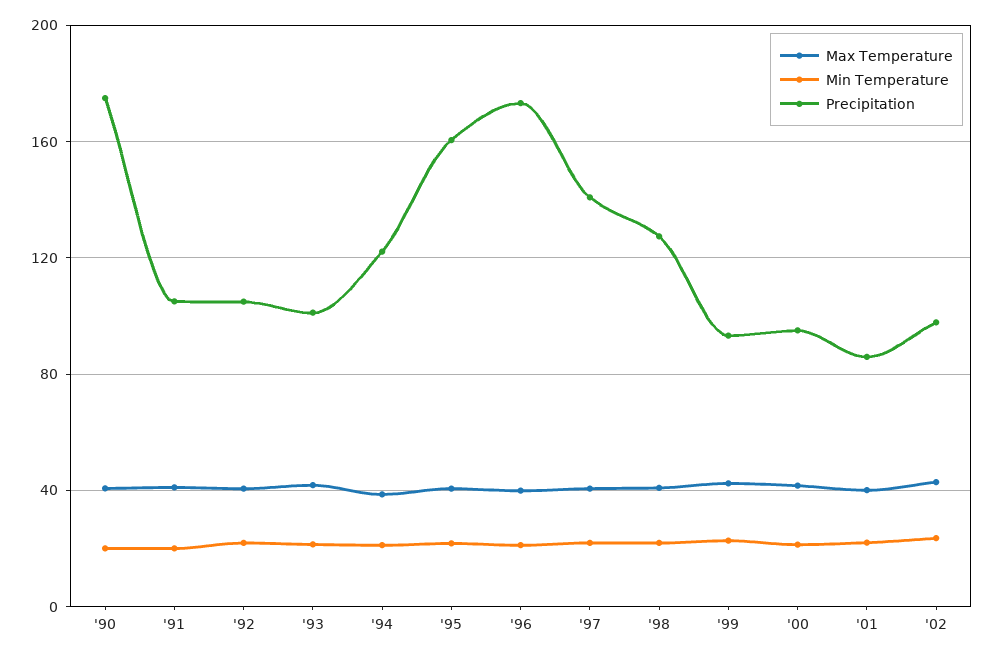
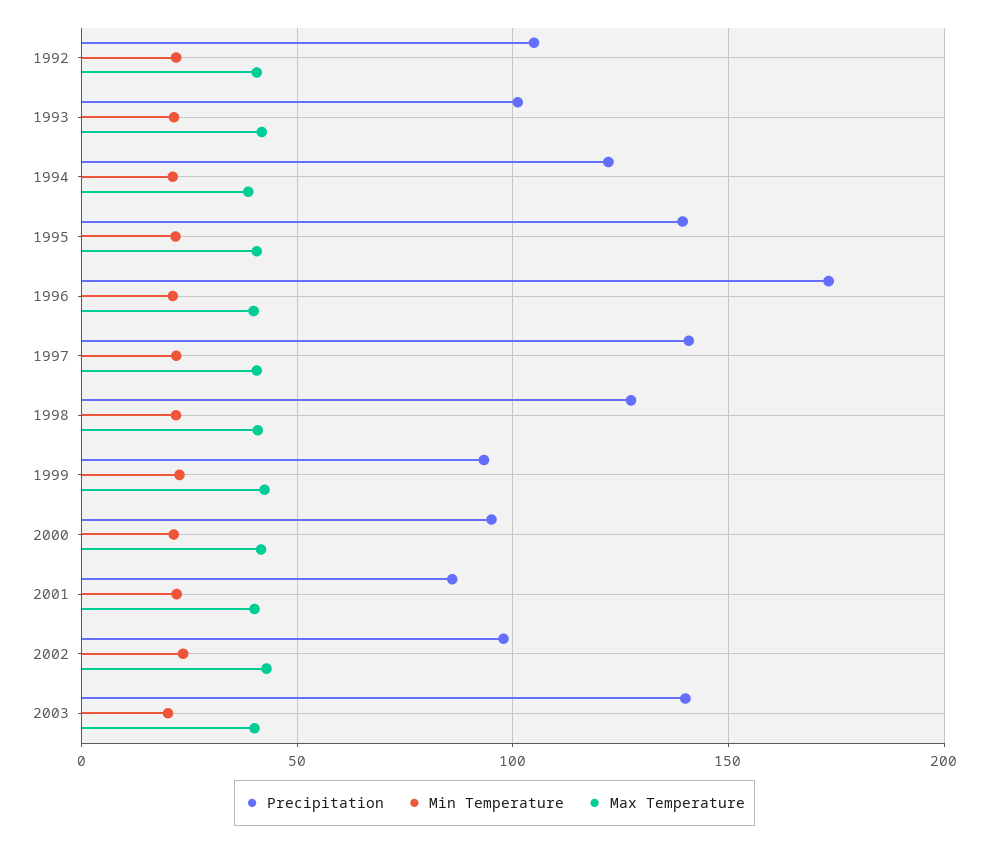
Max Temperature, '90: 40 -> none
Min Temperature, '90: 20 -> none
Precipitation, '90: 175 -> none
Max Temperature, '91: 40 -> none
Min Temperature, '91: 20 -> none
Precipitation, '91: 105 -> none
Precipitation, '95: 160 -> 140
Precipitation, 2003: none -> 140
Min Temperature, 2003: none -> 20
Max Temperature, 2003: none -> 40

